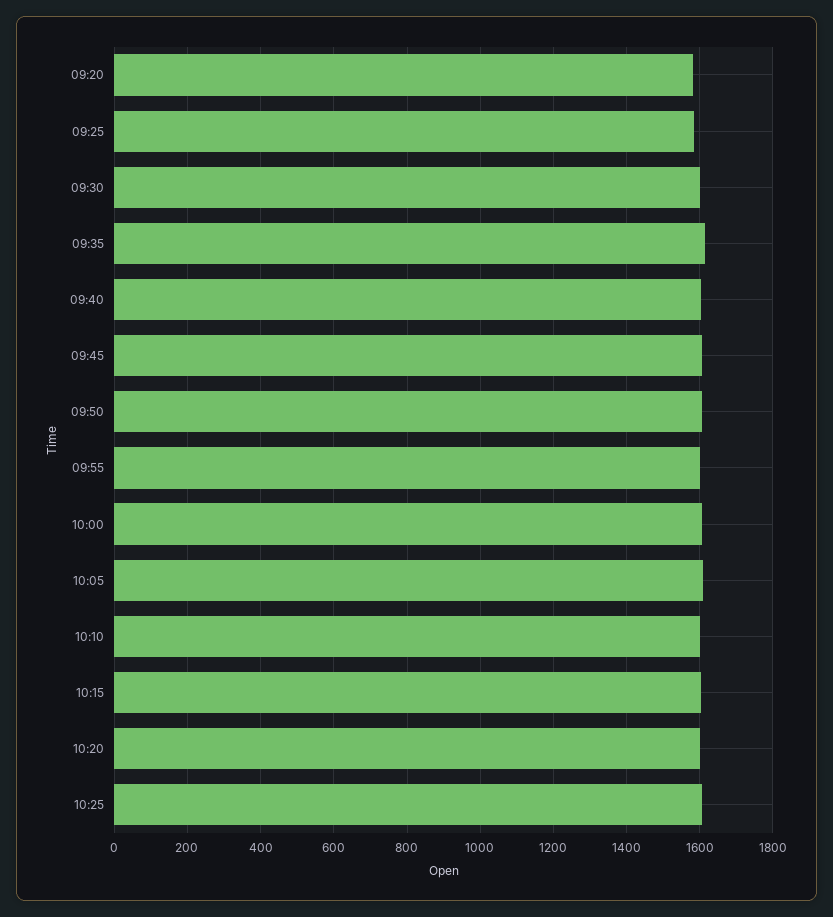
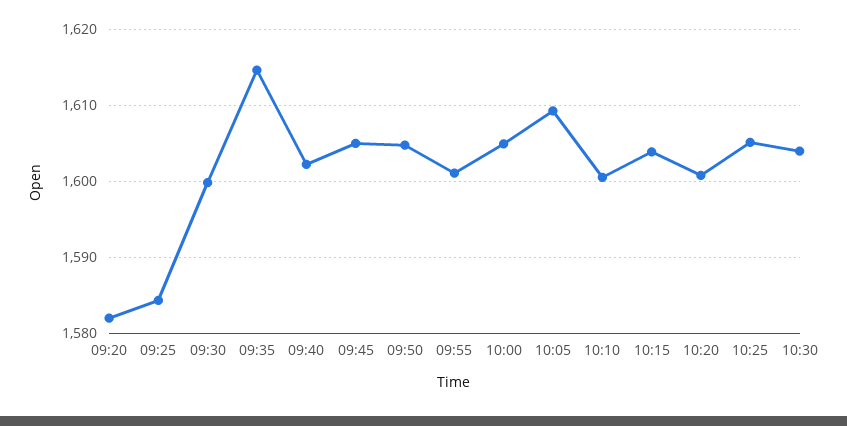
10:30: none -> 1604

